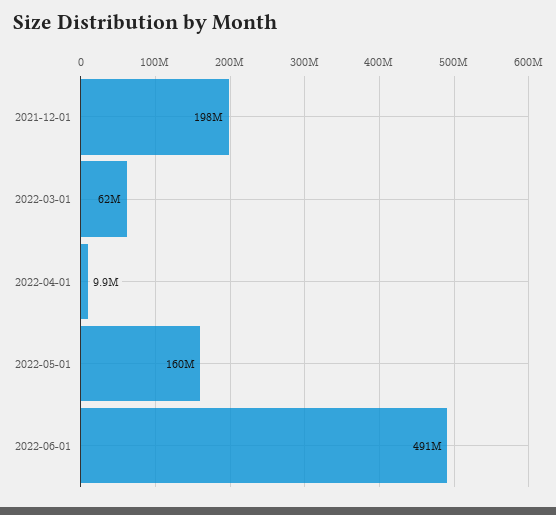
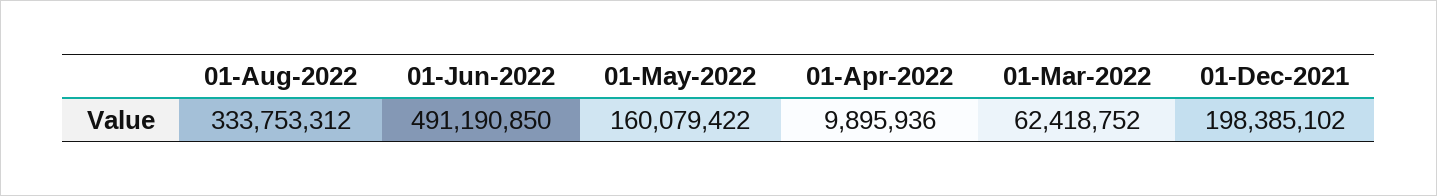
01-Aug-2022: none -> 333753312

